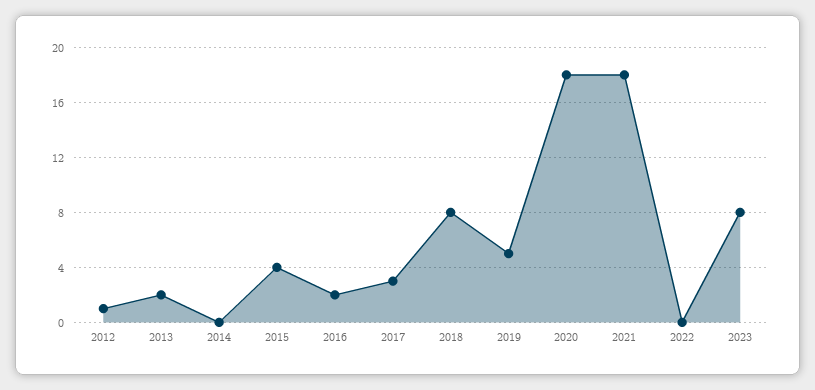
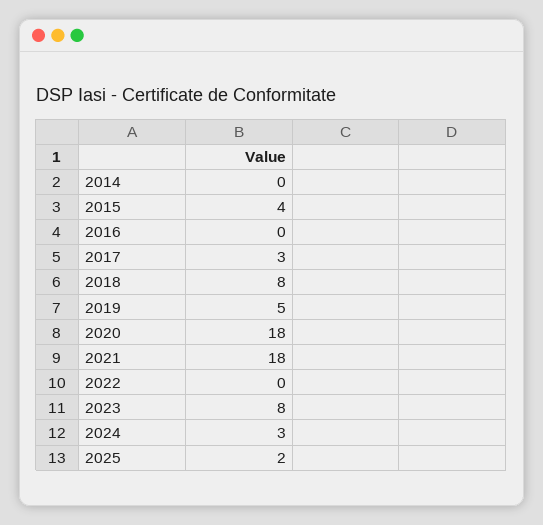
2012: 1 -> none
2013: 2 -> none
2016: 2 -> 0
2024: none -> 3
2025: none -> 2

